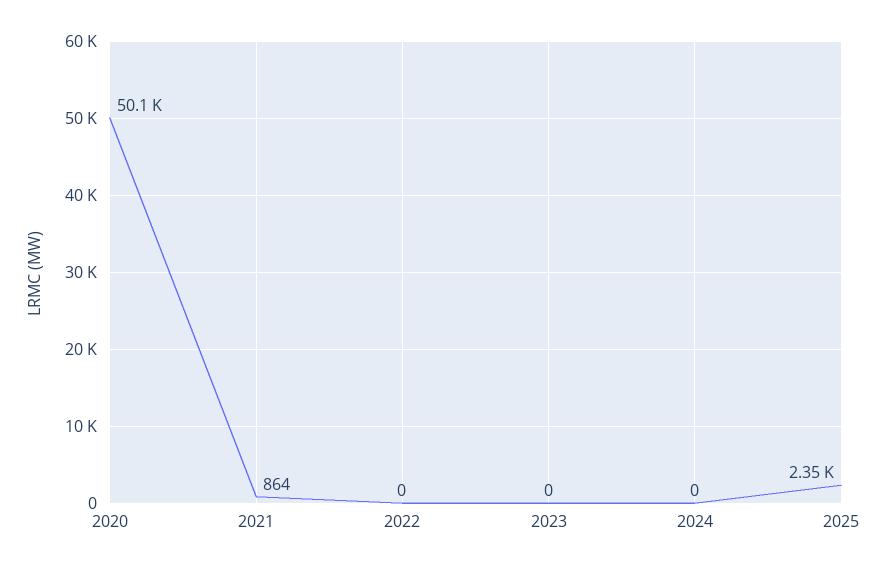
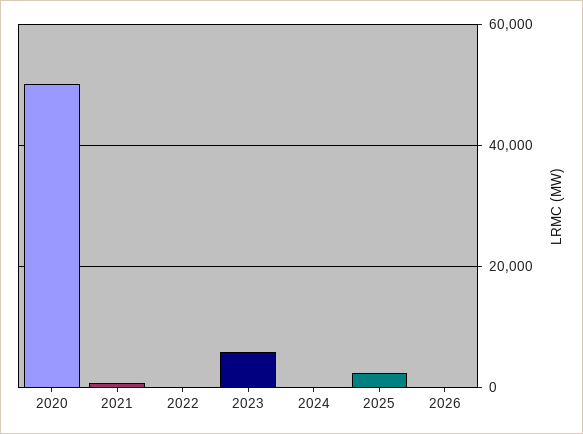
2023: 0 -> 6000
2026: none -> 0

